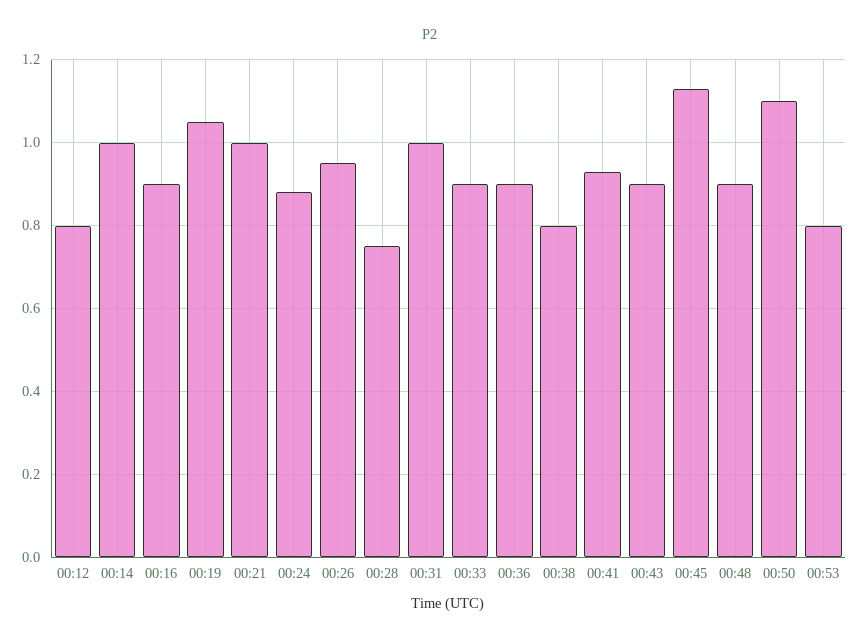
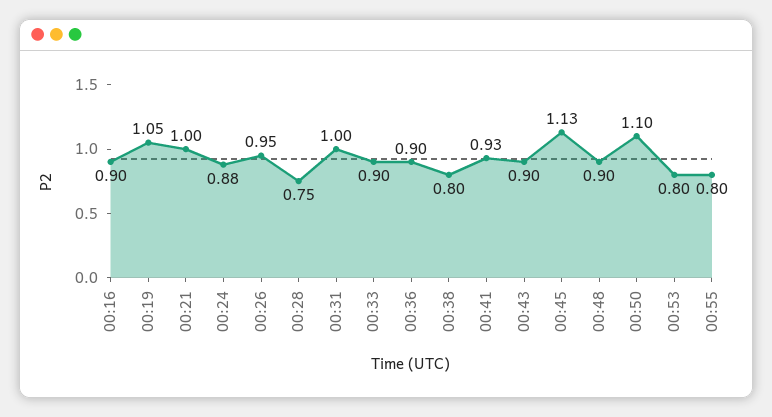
00:12: 0.8 -> none
00:14: 1 -> none
00:55: none -> 0.8

